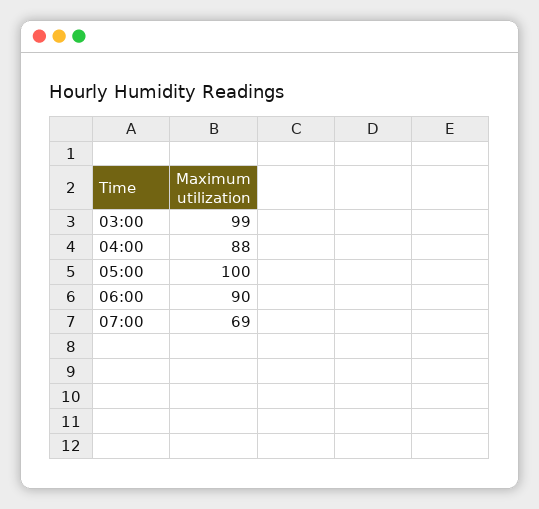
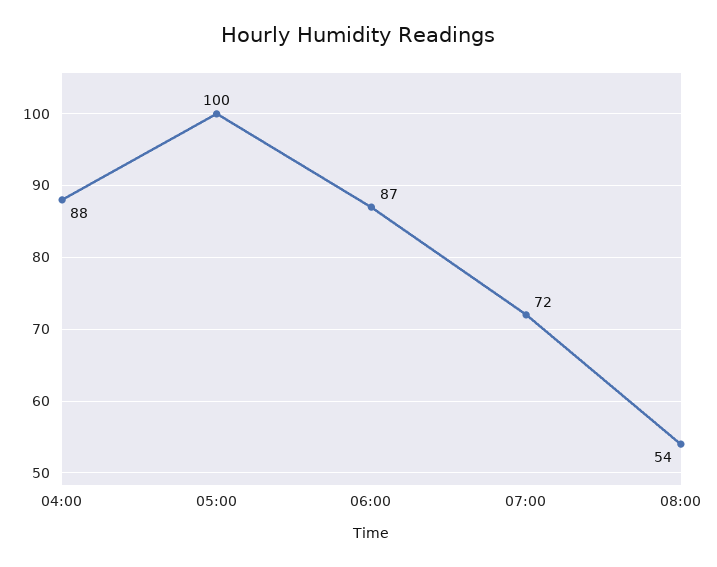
03:00: 99 -> none
06:00: 90 -> 87
07:00: 69 -> 72
08:00: none -> 54

